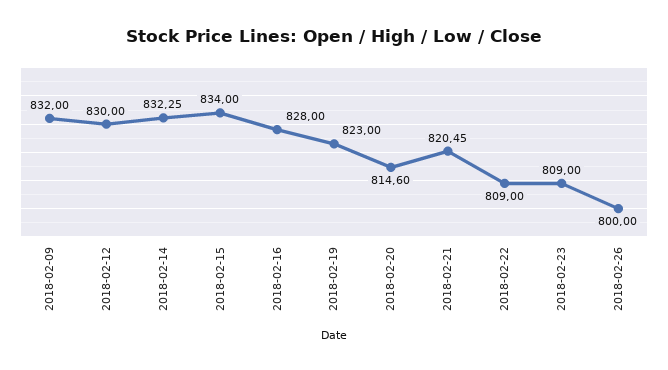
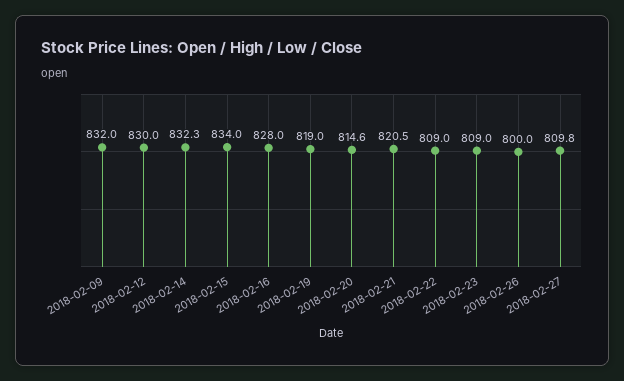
2018-02-19: 823 -> 819
2018-02-27: none -> 809.8

